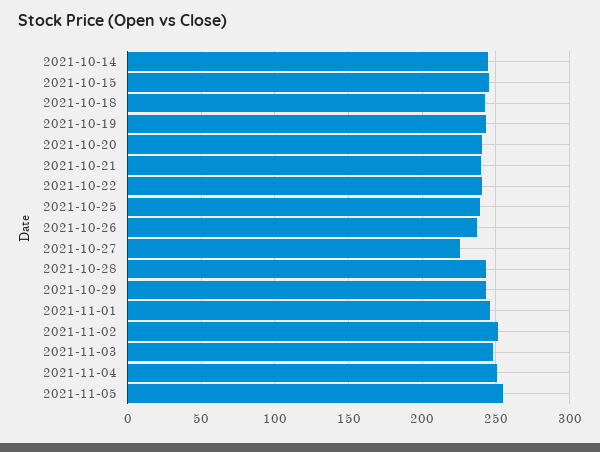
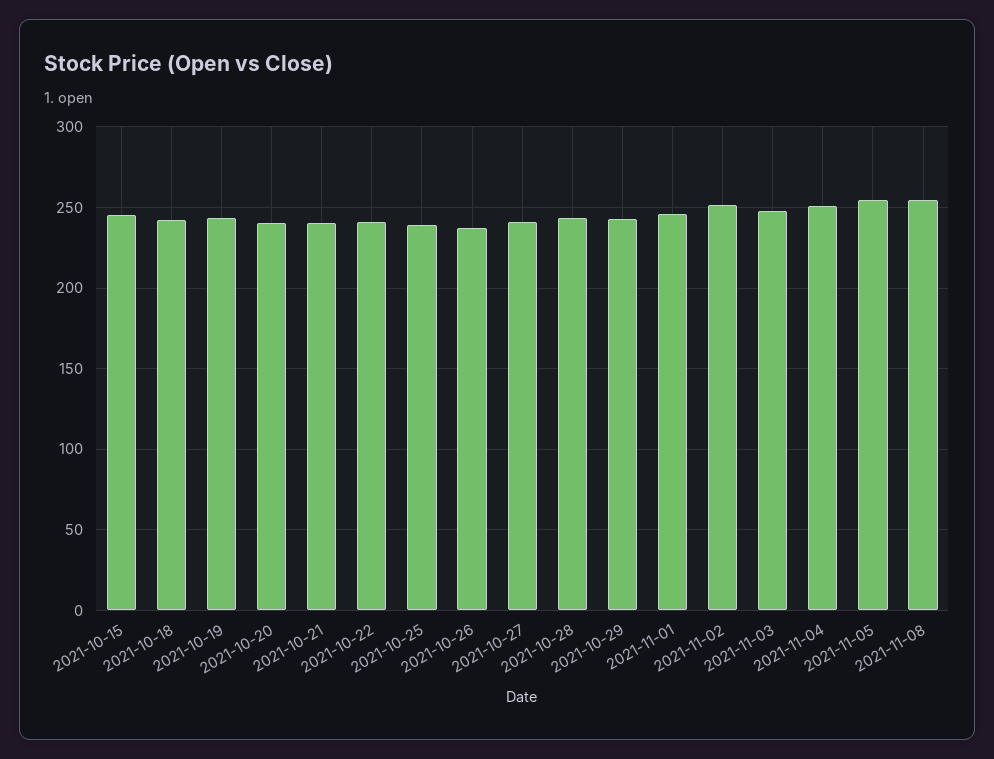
2021-10-14: 245 -> none
2021-10-27: 225 -> 240
2021-11-08: none -> 255

